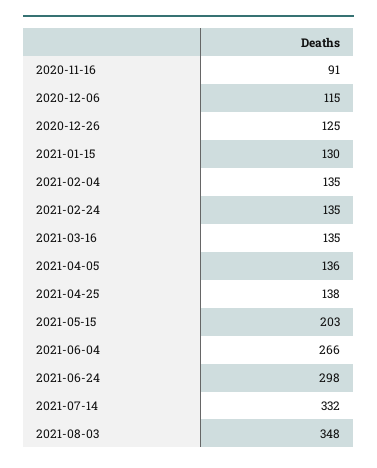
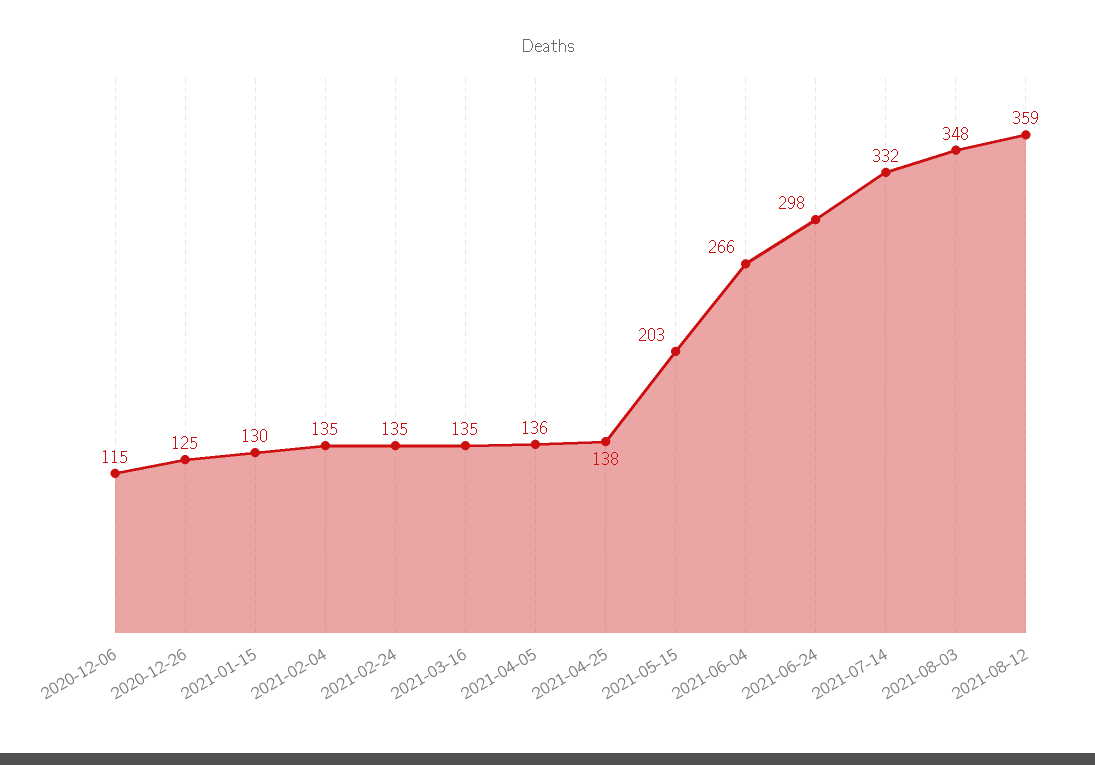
2020-11-16: 91 -> none
2021-08-12: none -> 359

